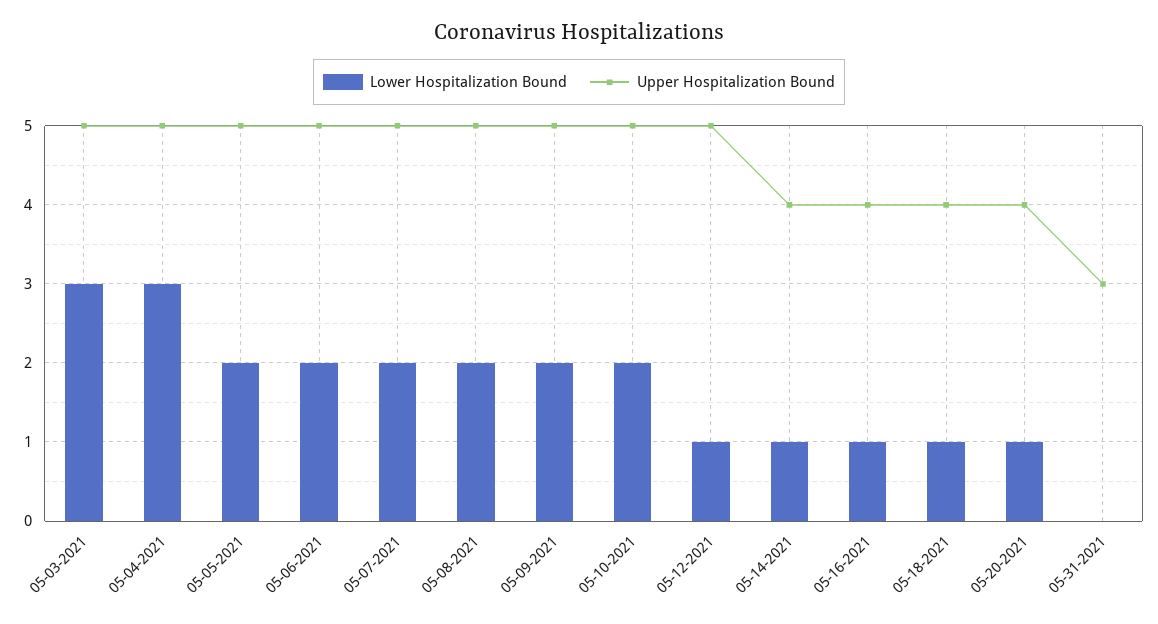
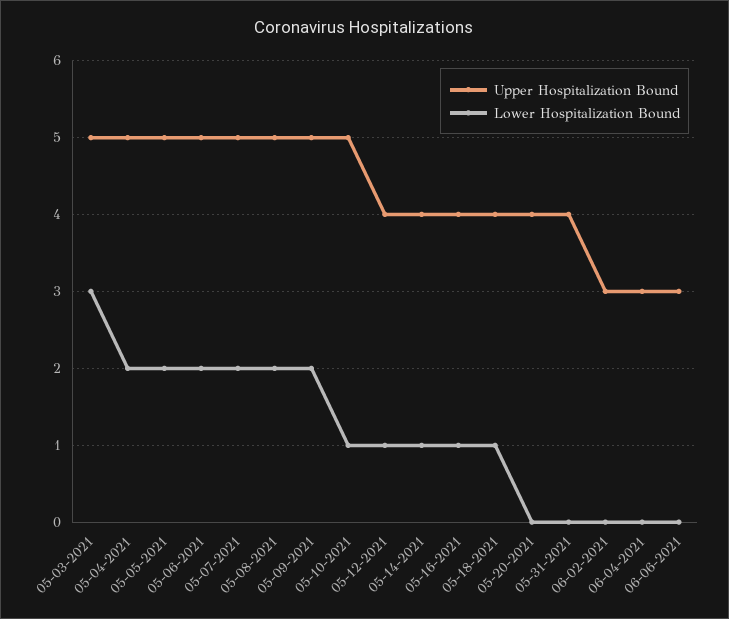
Lower Hospitalization Bound, 05-04-2021: 3 -> 2
Lower Hospitalization Bound, 05-10-2021: 2 -> 1
Upper Hospitalization Bound, 05-12-2021: 5 -> 4
Lower Hospitalization Bound, 05-20-2021: 1 -> 0
Upper Hospitalization Bound, 05-31-2021: 3 -> 4
Upper Hospitalization Bound, 06-02-2021: none -> 3
Lower Hospitalization Bound, 06-02-2021: none -> 0
Upper Hospitalization Bound, 06-04-2021: none -> 3
Lower Hospitalization Bound, 06-04-2021: none -> 0
Upper Hospitalization Bound, 06-06-2021: none -> 3
Lower Hospitalization Bound, 06-06-2021: none -> 0

